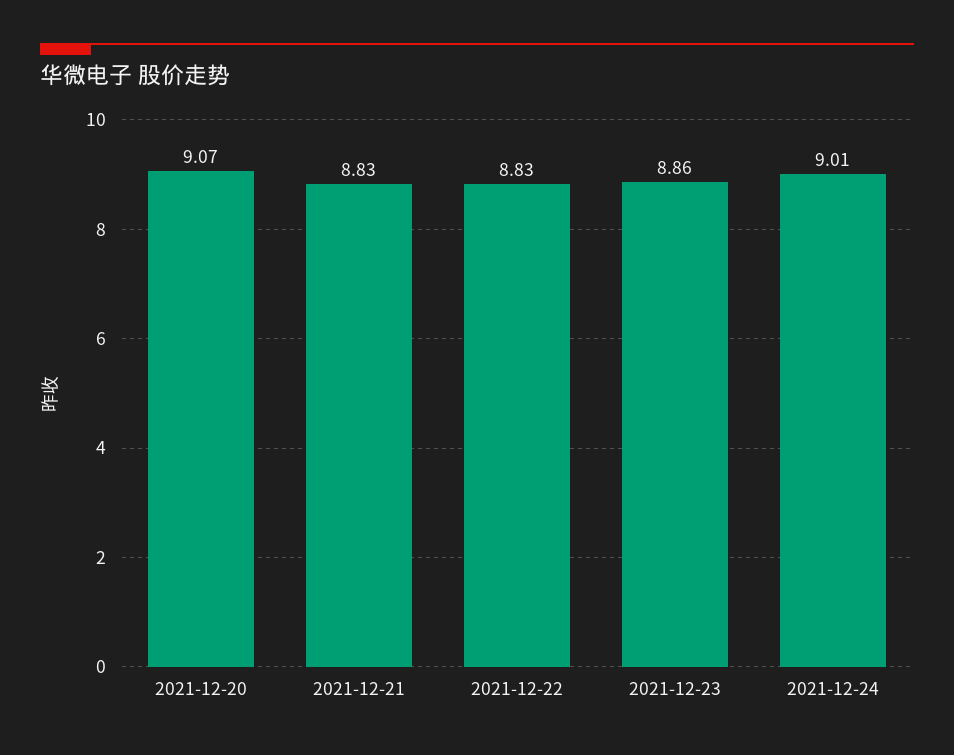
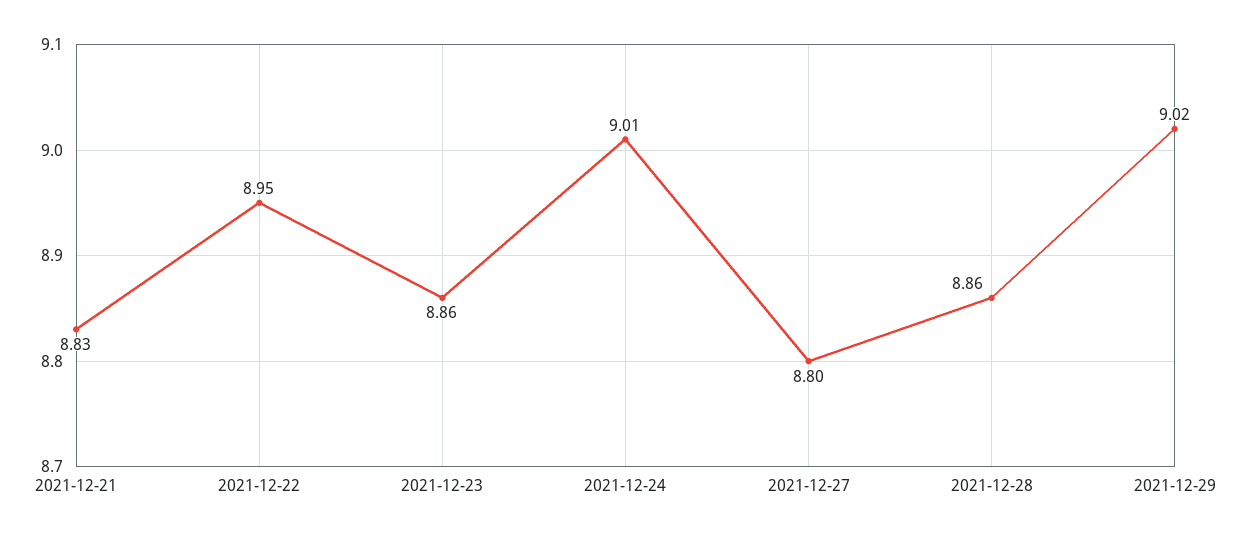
2021-12-20: 9.07 -> none
2021-12-22: 8.83 -> 8.95
2021-12-27: none -> 8.8
2021-12-28: none -> 8.86
2021-12-29: none -> 9.02

